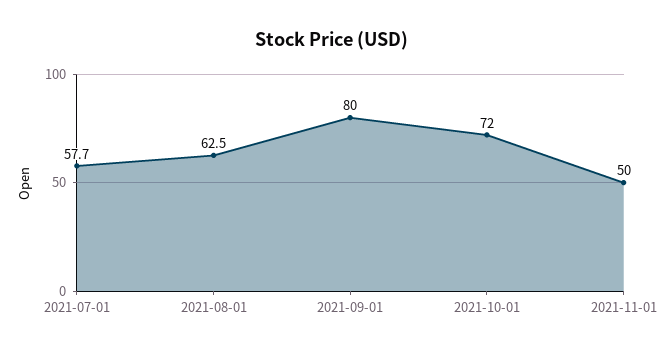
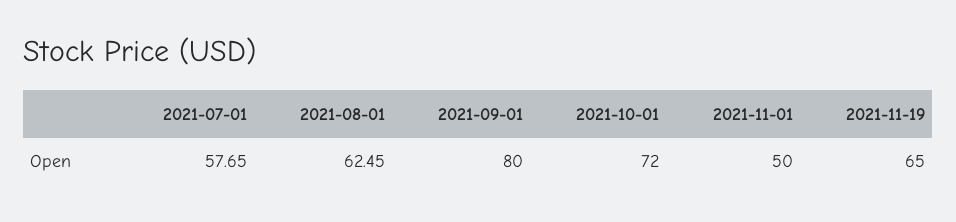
2021-11-19: none -> 65

